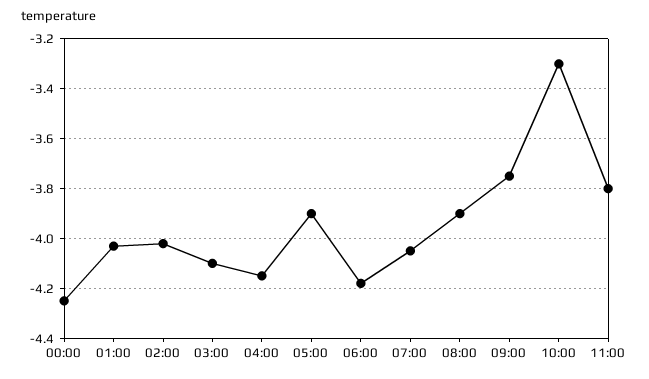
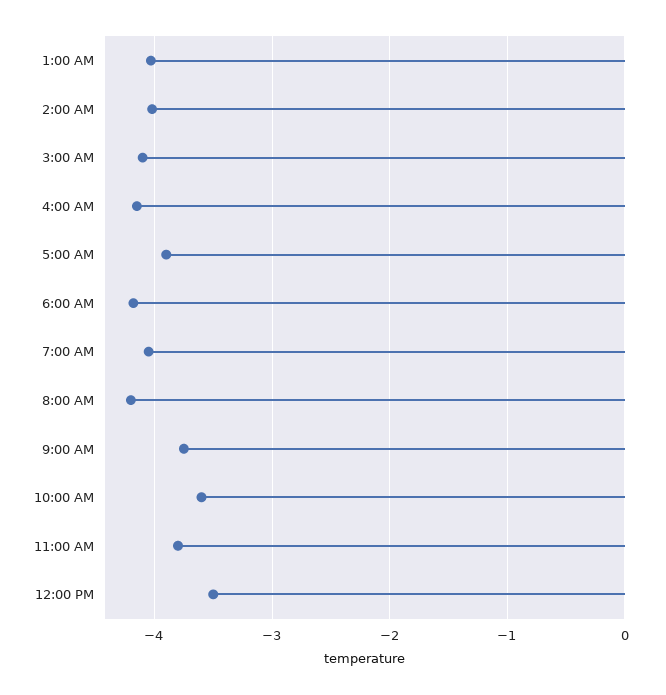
00:00: -4.25 -> none
08:00: -3.9 -> -4.2
10:00: -3.3 -> -3.6
12:00 PM: none -> -3.5

